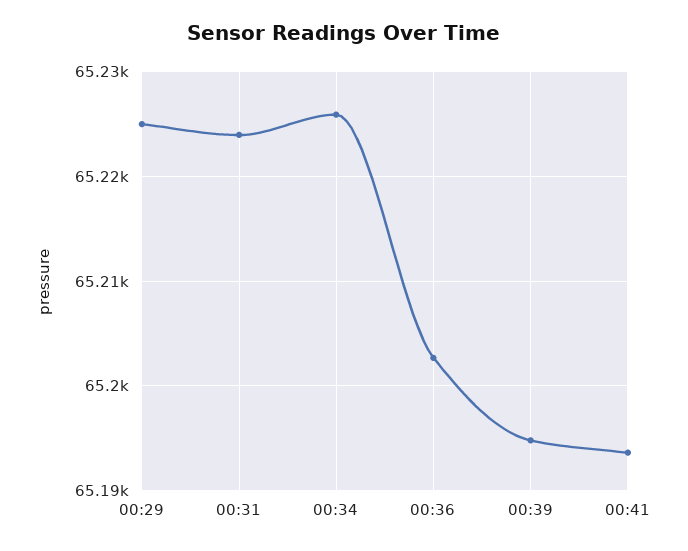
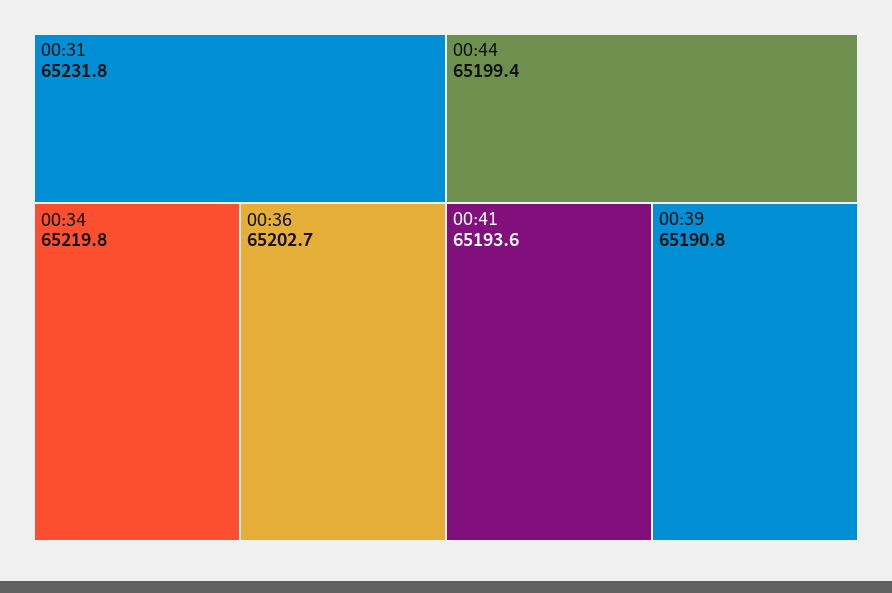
00:29: 65225 -> none
00:31: 65224 -> 65231.8
00:34: 65226 -> 65219.8
00:39: 65195 -> 65190.8
00:44: none -> 65199.4

